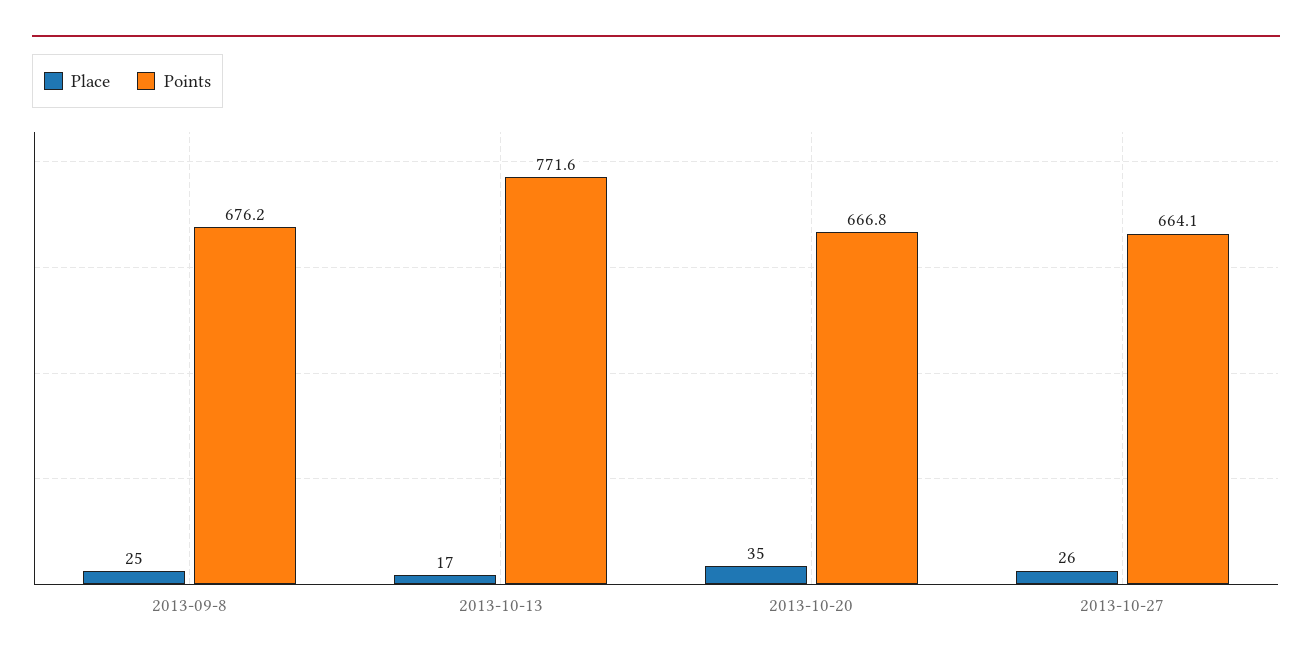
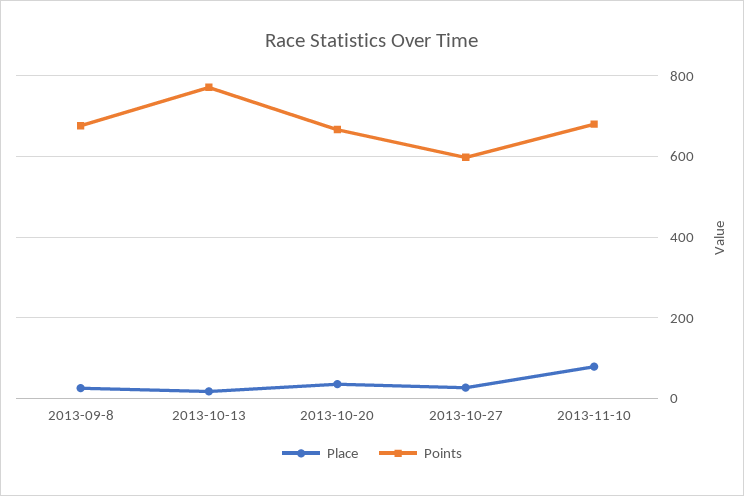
Points, 2013-10-27: 664.1 -> 600
Place, 2013-11-10: none -> 80
Points, 2013-11-10: none -> 680

